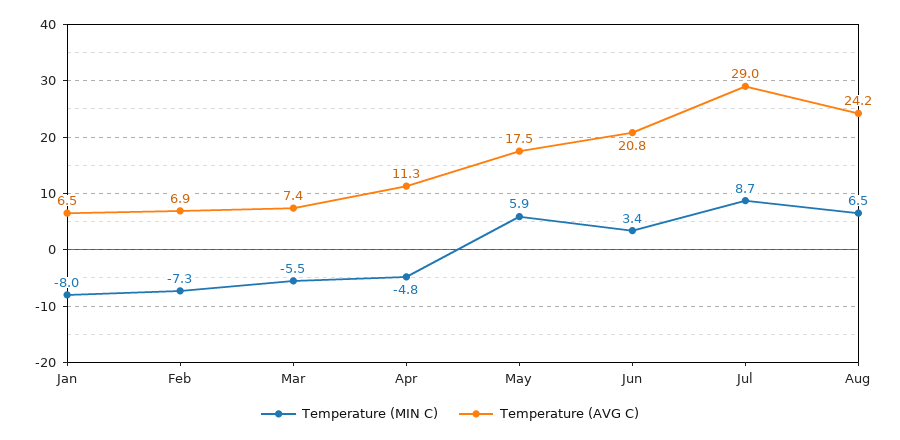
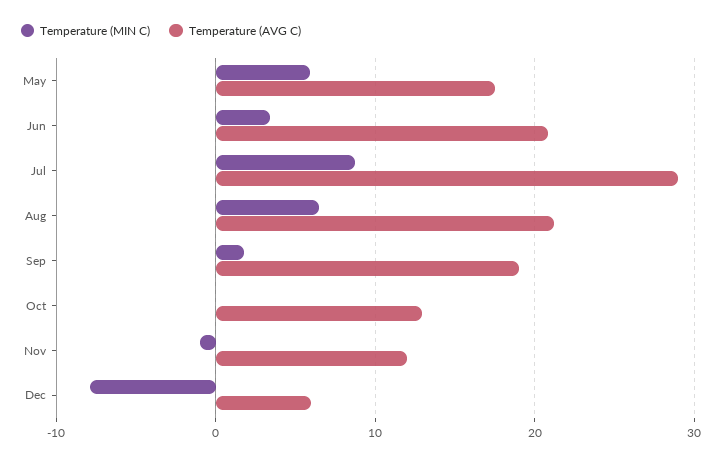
Temperature (MIN C), Jan: -8 -> none
Temperature (AVG C), Jan: 6.5 -> none
Temperature (MIN C), Feb: -7.3 -> none
Temperature (AVG C), Feb: 6.9 -> none
Temperature (MIN C), Mar: -5.5 -> none
Temperature (AVG C), Mar: 7.4 -> none
Temperature (MIN C), Apr: -4.8 -> none
Temperature (AVG C), Apr: 11.3 -> none
Temperature (AVG C), Aug: 24.2 -> 21
Temperature (MIN C), Sep: none -> 2
Temperature (AVG C), Sep: none -> 19
Temperature (MIN C), Oct: none -> 0
Temperature (AVG C), Oct: none -> 13
Temperature (MIN C), Nov: none -> -1
Temperature (AVG C), Nov: none -> 12
Temperature (MIN C), Dec: none -> -8
Temperature (AVG C), Dec: none -> 6

